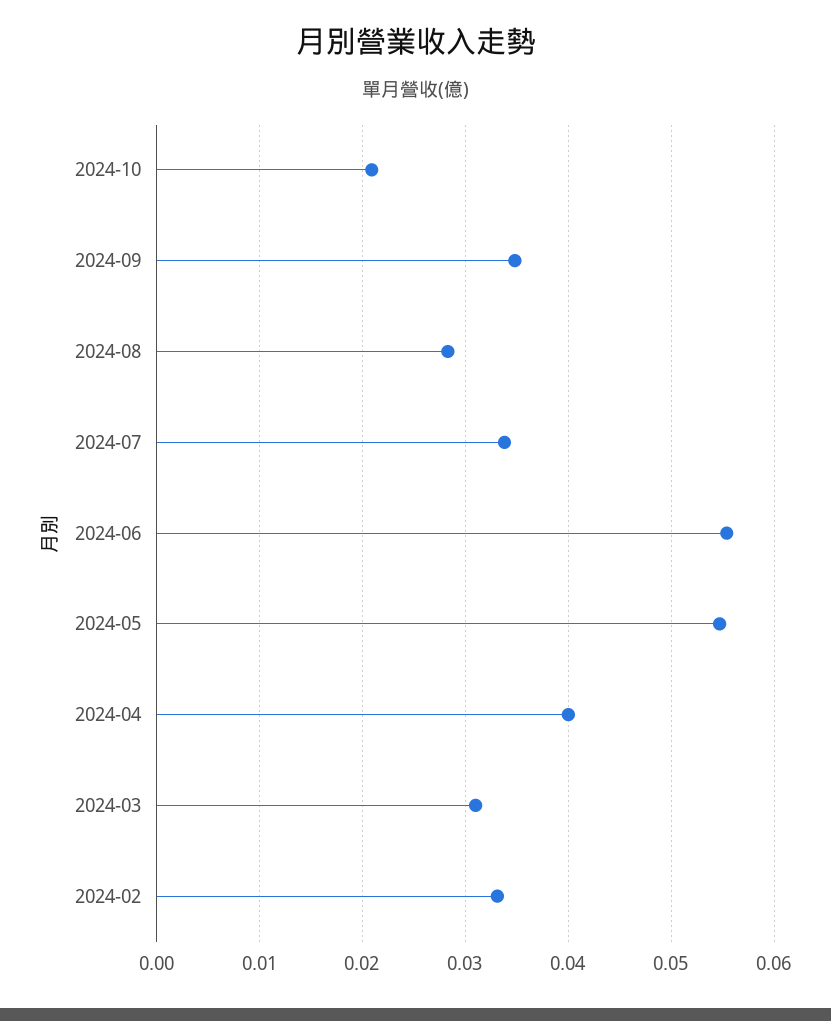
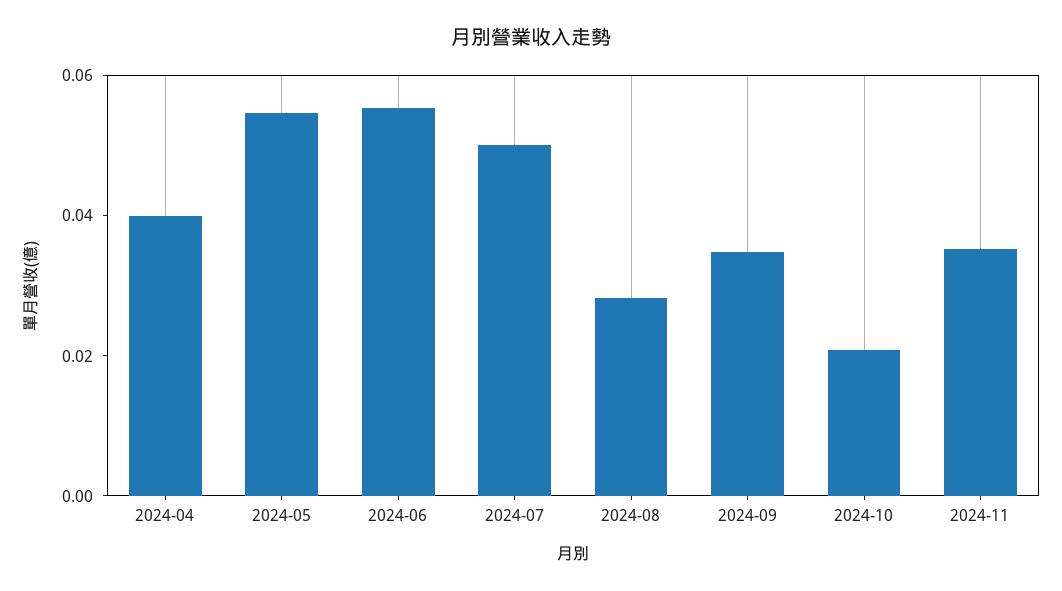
2024-07: 0.034 -> 0.05
2024-03: 0.031 -> none
2024-02: 0.033 -> none
2024-11: none -> 0.035

